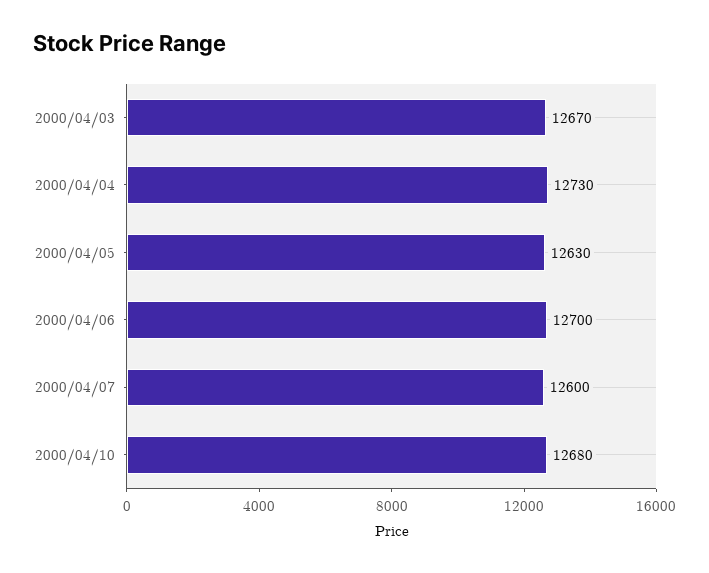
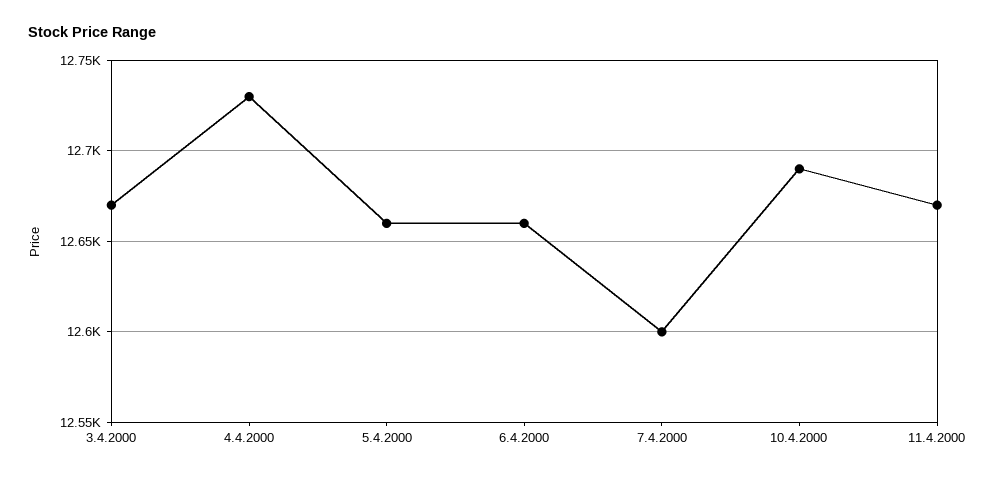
2000/04/05: 12630 -> 12660
2000/04/06: 12700 -> 12660
2000/04/10: 12680 -> 12690
11.4.2000: none -> 12670

